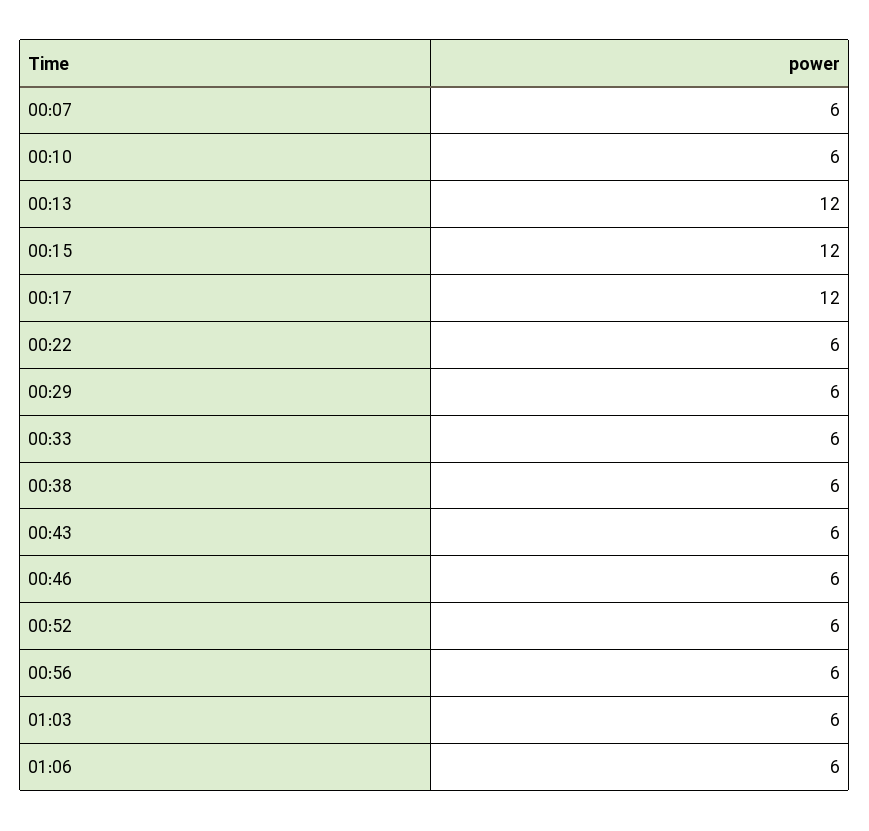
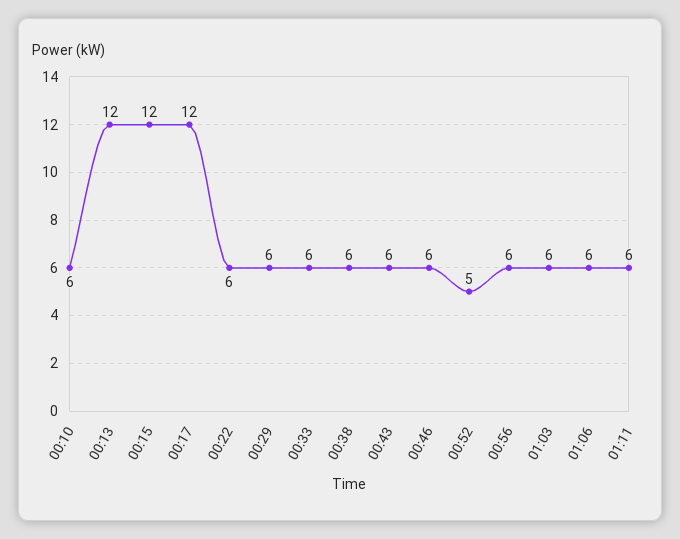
00:07: 6 -> none
00:52: 6 -> 5
01:11: none -> 6

